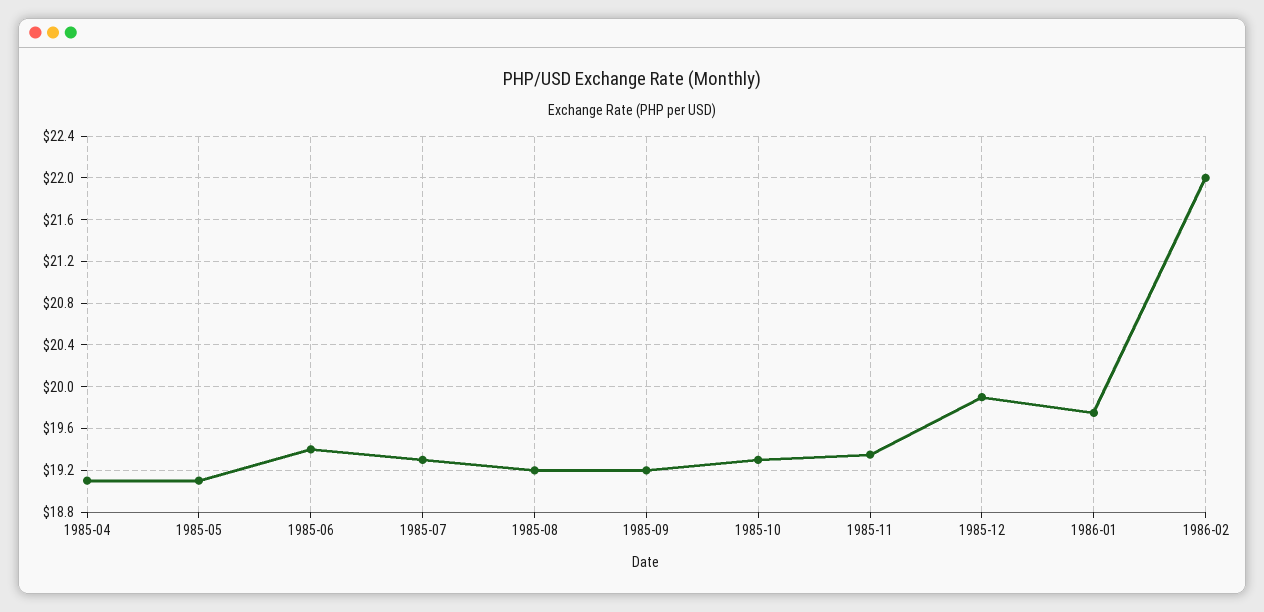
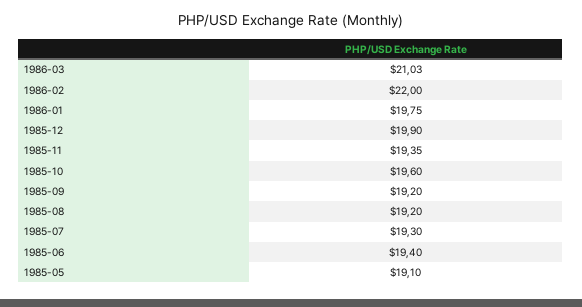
1985-04: 19.1 -> none
1985-10: 19.3 -> 19.6
1986-03: none -> 21.03

